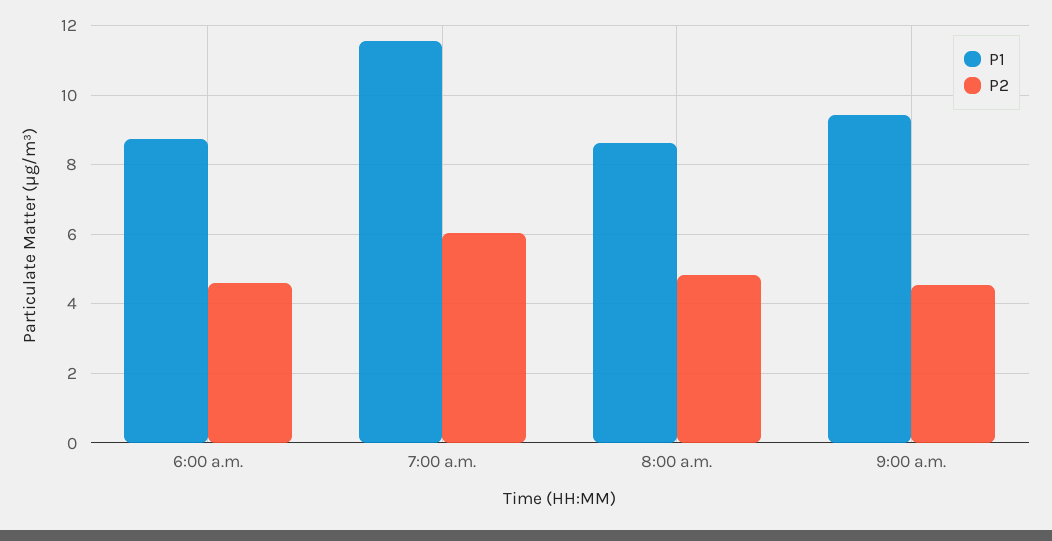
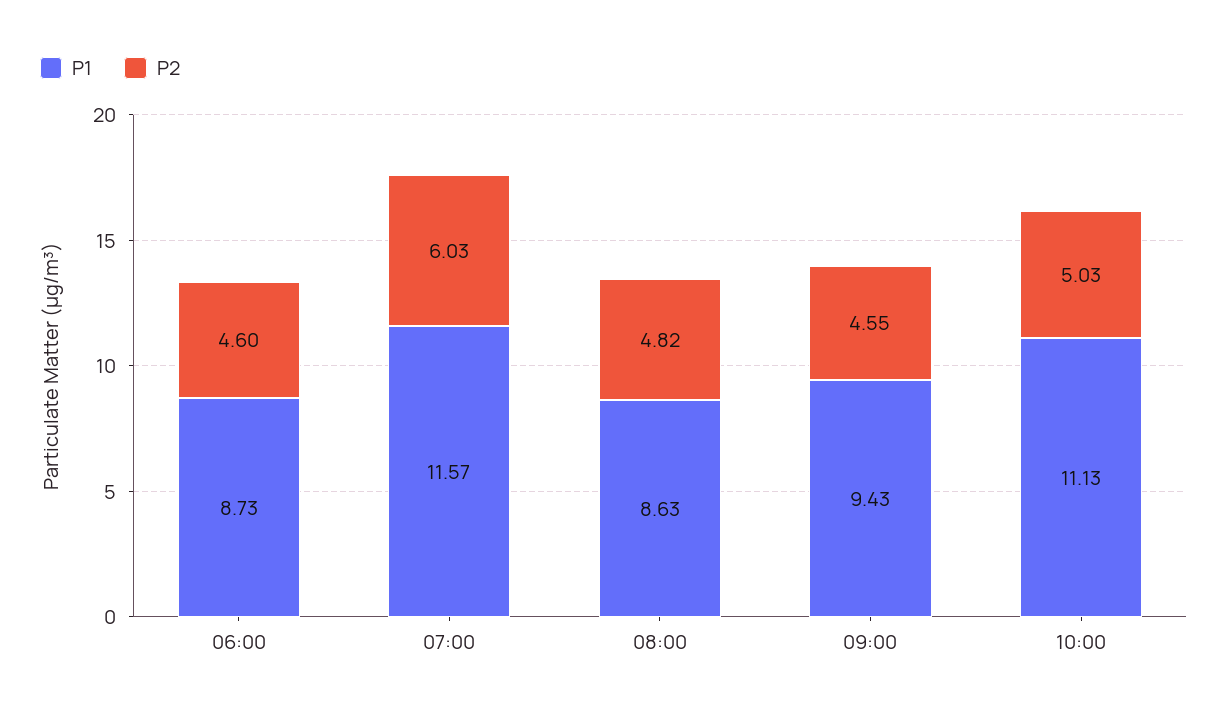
P1, 10:00: none -> 11.13
P2, 10:00: none -> 5.03

